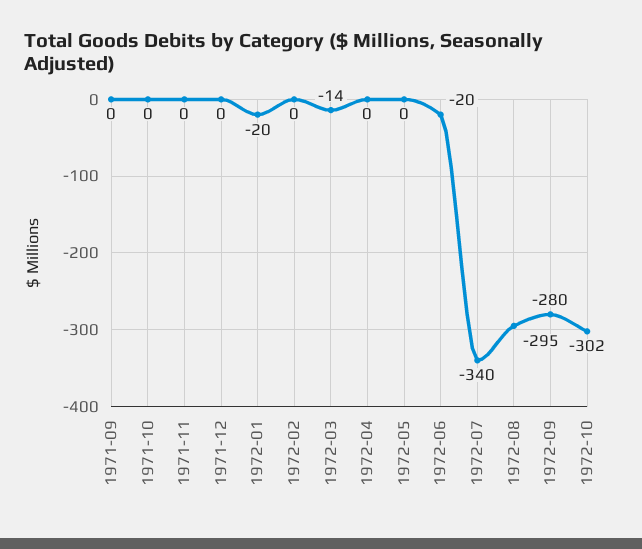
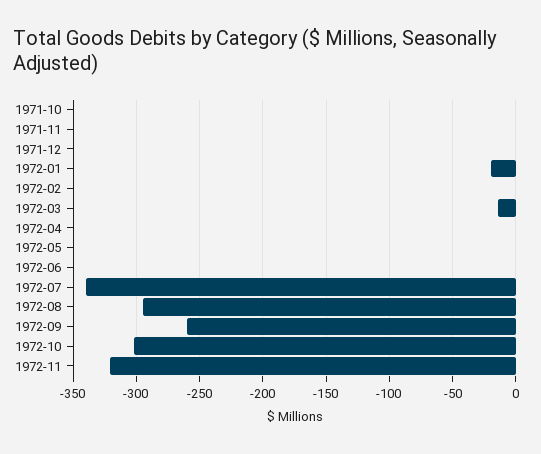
1971-09: 0 -> none
1972-06: -20 -> 0
1972-09: -280 -> -260
1972-11: none -> -320

